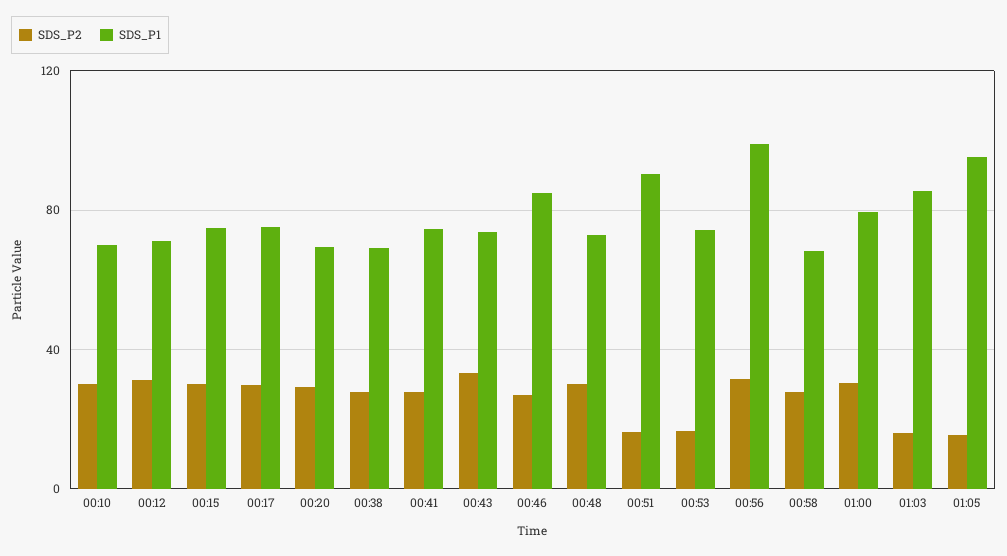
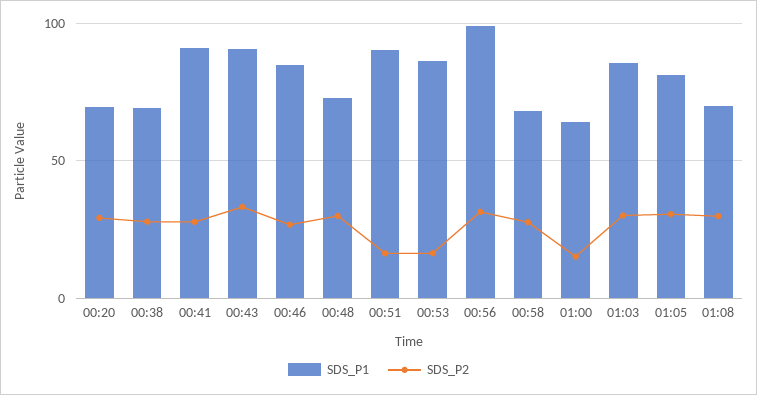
SDS_P2, 00:10: 30 -> none
SDS_P1, 00:10: 70 -> none
SDS_P2, 00:12: 30 -> none
SDS_P1, 00:12: 70 -> none
SDS_P2, 00:15: 30 -> none
SDS_P1, 00:15: 75 -> none
SDS_P2, 00:17: 30 -> none
SDS_P1, 00:17: 75 -> none
SDS_P1, 00:41: 75 -> 90
SDS_P1, 00:43: 75 -> 90
SDS_P1, 00:53: 75 -> 85
SDS_P2, 01:00: 30 -> 15
SDS_P1, 01:00: 80 -> 65
SDS_P2, 01:03: 15 -> 30
SDS_P2, 01:05: 15 -> 30
SDS_P1, 01:05: 95 -> 80
SDS_P1, 01:08: none -> 70
SDS_P2, 01:08: none -> 30

